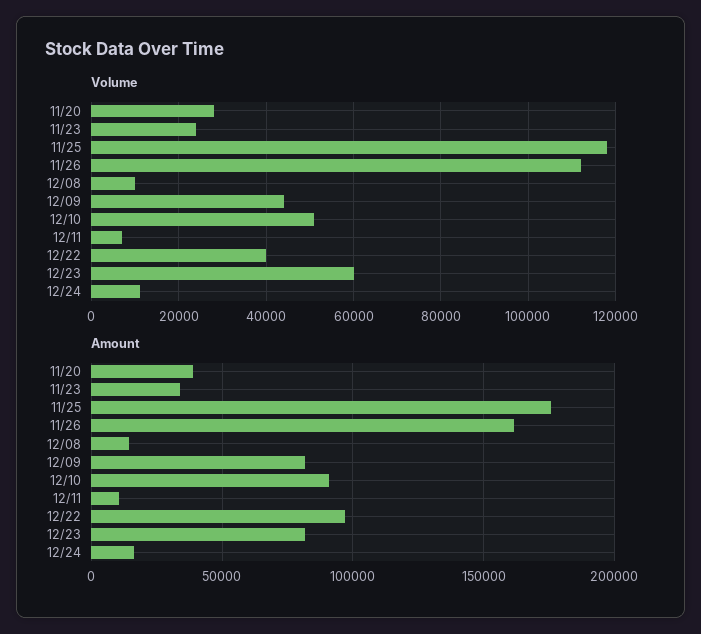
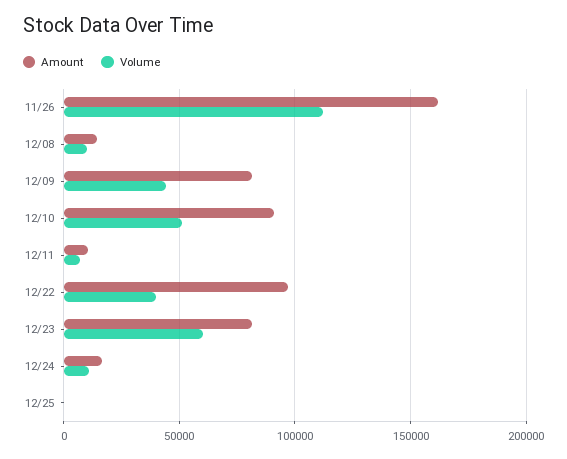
Volume, 11/20: 28000 -> none
Volume, 11/23: 24000 -> none
Volume, 11/25: 118000 -> none
Amount, 11/20: 40000 -> none
Amount, 11/23: 35000 -> none
Amount, 11/25: 175000 -> none
Amount, 12/25: none -> 0
Volume, 12/25: none -> 0

